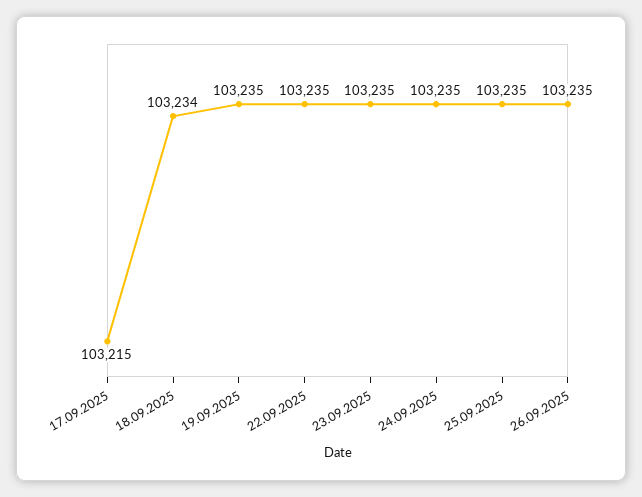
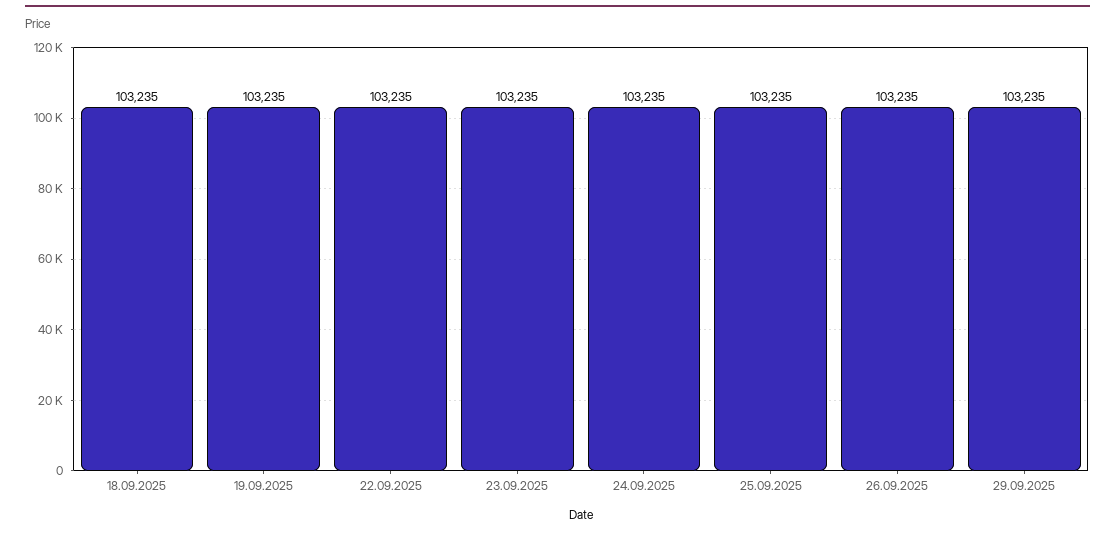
17.09.2025: 103215 -> none
18.09.2025: 103234 -> 103235
29.09.2025: none -> 103235

